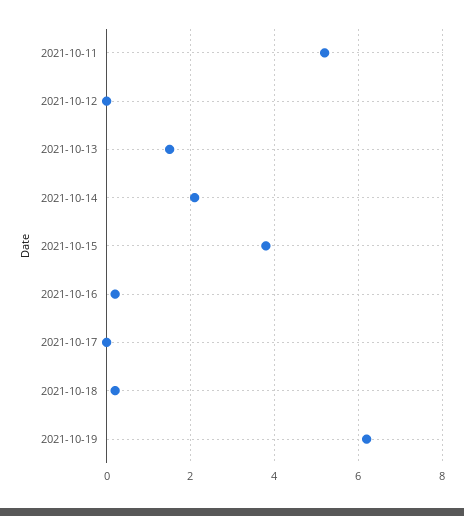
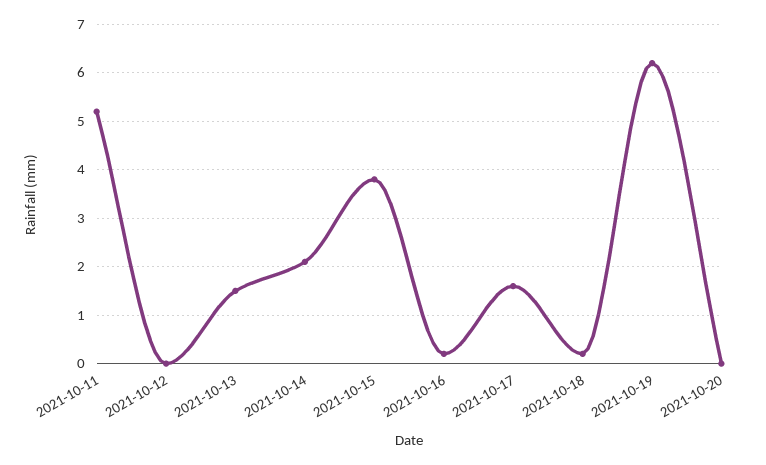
2021-10-17: 0 -> 1.5
2021-10-20: none -> 0

